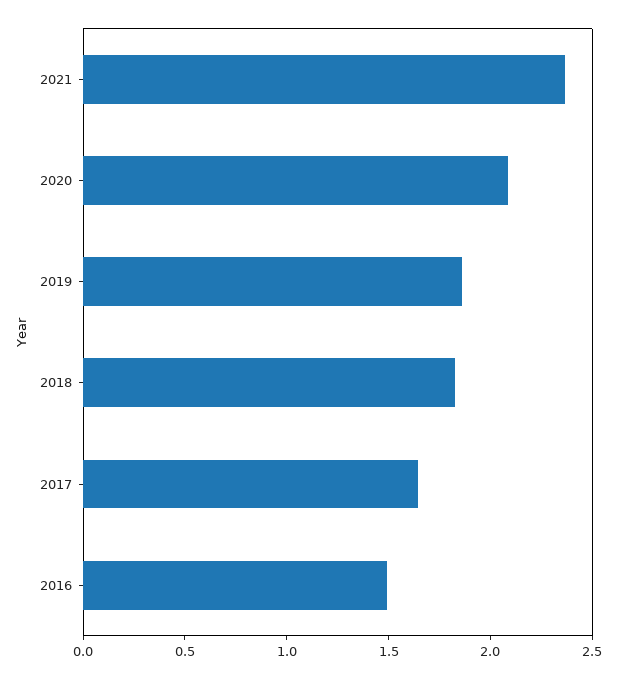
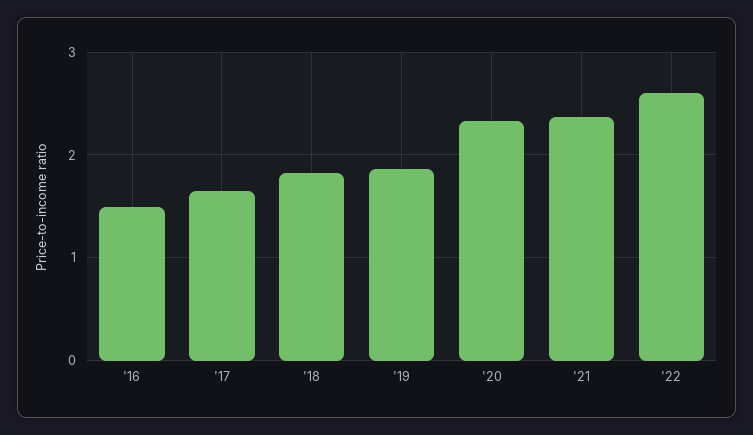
2020: 2.1 -> 2.3
'22: none -> 2.6

